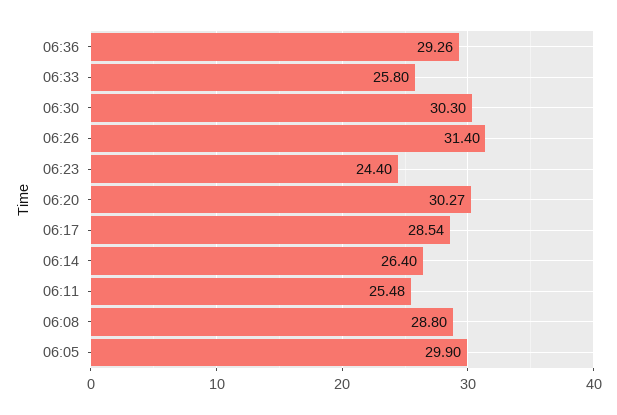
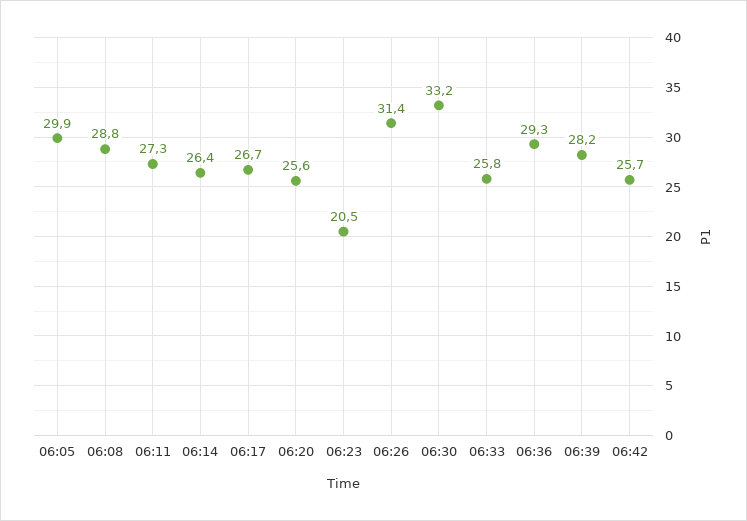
06:30: 30.3 -> 33.2
06:23: 24.4 -> 20.5
06:20: 30.27 -> 25.6
06:17: 28.54 -> 26.7
06:11: 25.48 -> 27.3
06:39: none -> 28.2
06:42: none -> 25.7

